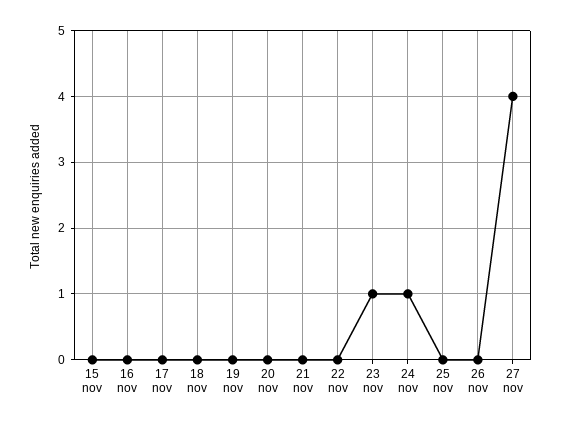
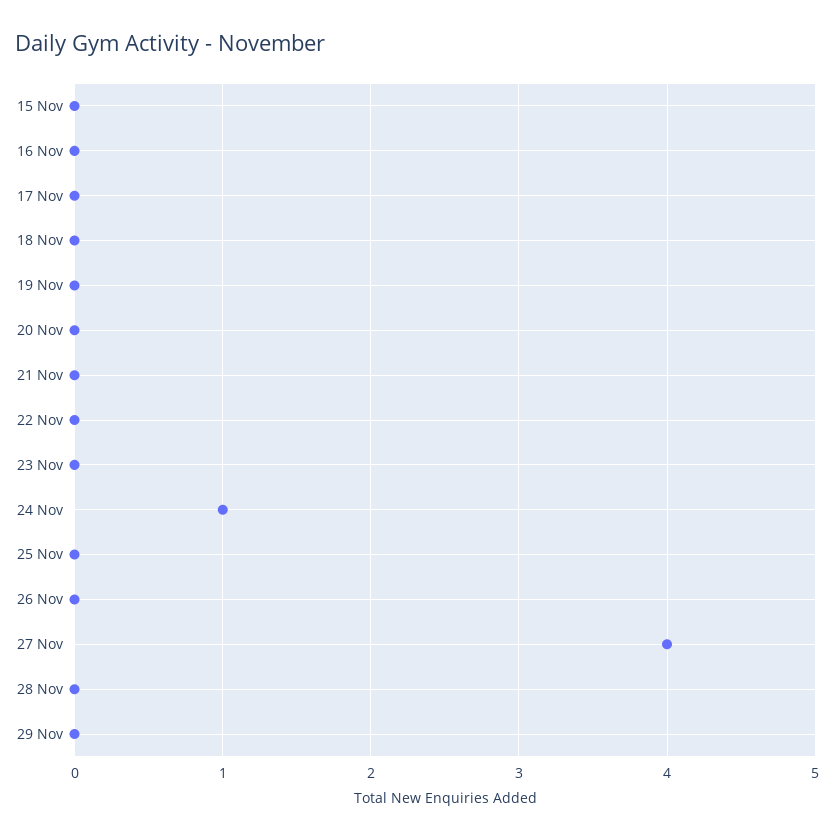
23 nov: 1 -> 0
28 Nov: none -> 0
29 Nov: none -> 0

